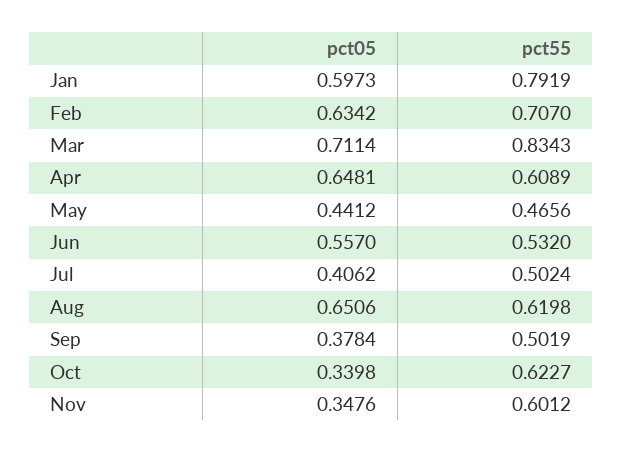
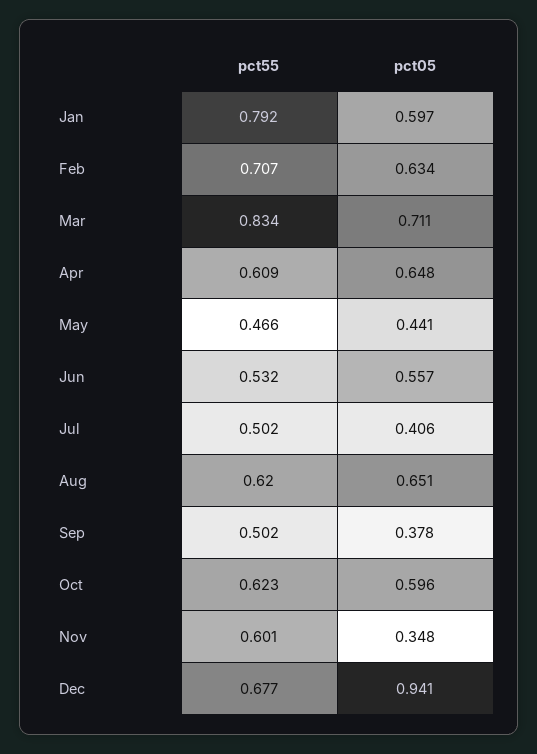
pct05, Oct: 0.3398 -> 0.596
pct55, Dec: none -> 0.677
pct05, Dec: none -> 0.941

